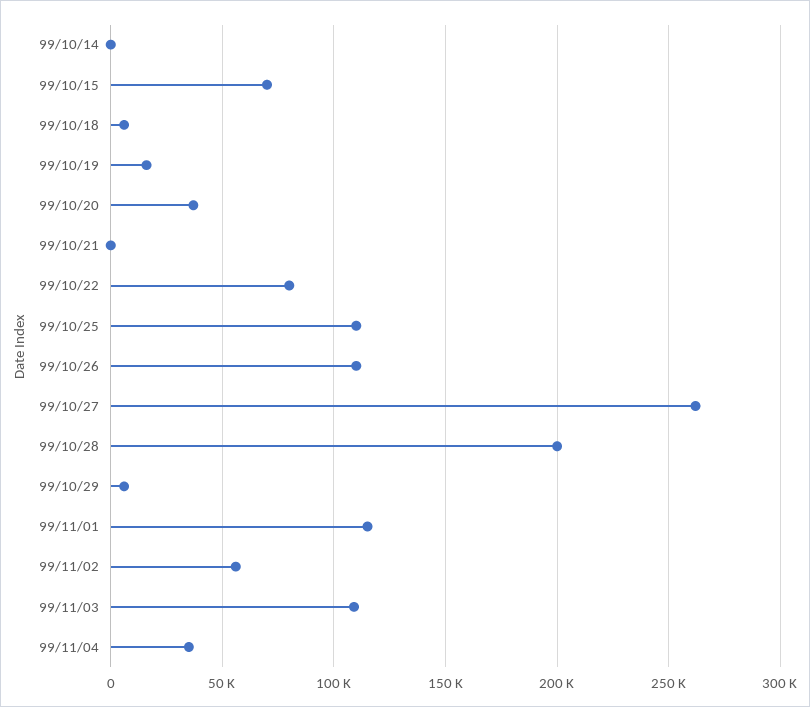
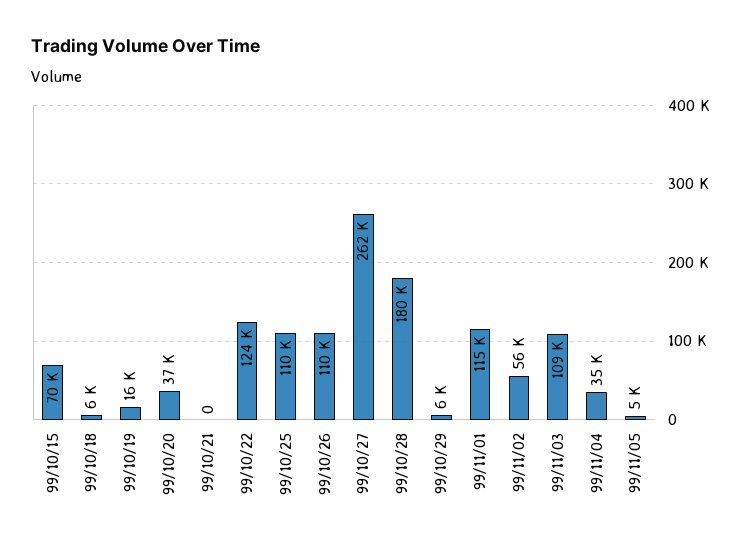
99/10/14: 0 -> none
99/10/22: 80000 -> 124000
99/10/28: 200000 -> 180000
99/11/05: none -> 5000

